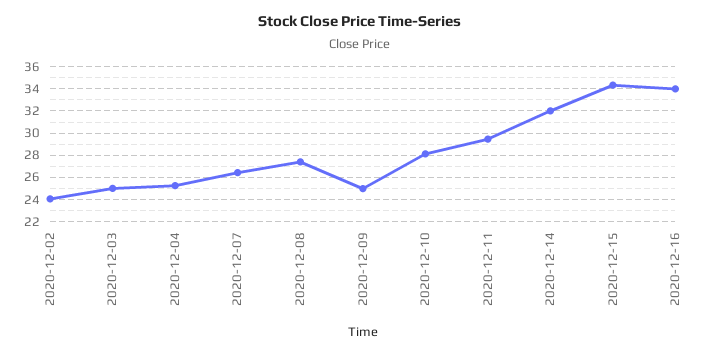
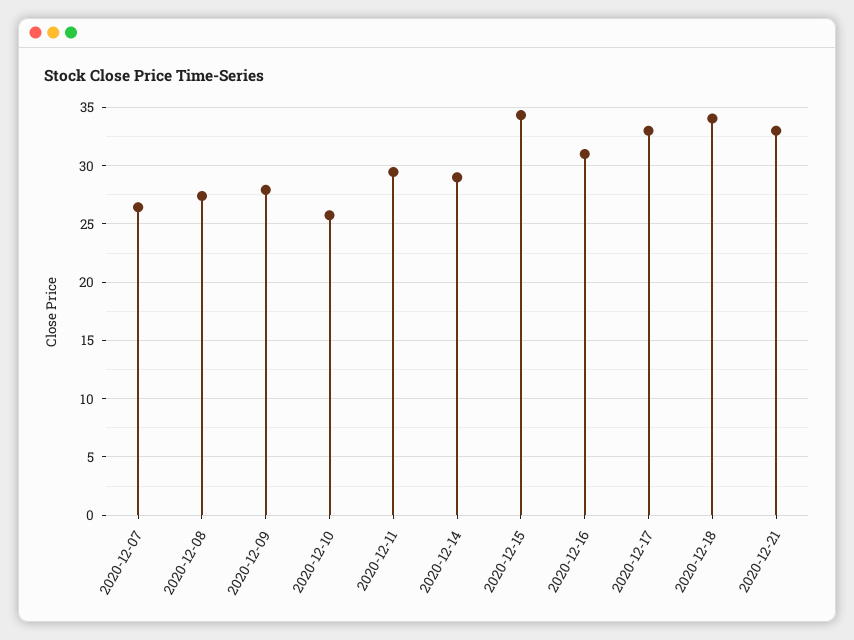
2020-12-02: 24 -> none
2020-12-03: 25 -> none
2020-12-04: 25 -> none
2020-12-09: 25 -> 28
2020-12-10: 28 -> 26
2020-12-14: 32 -> 29
2020-12-16: 34 -> 31
2020-12-17: none -> 33
2020-12-18: none -> 34
2020-12-21: none -> 33

